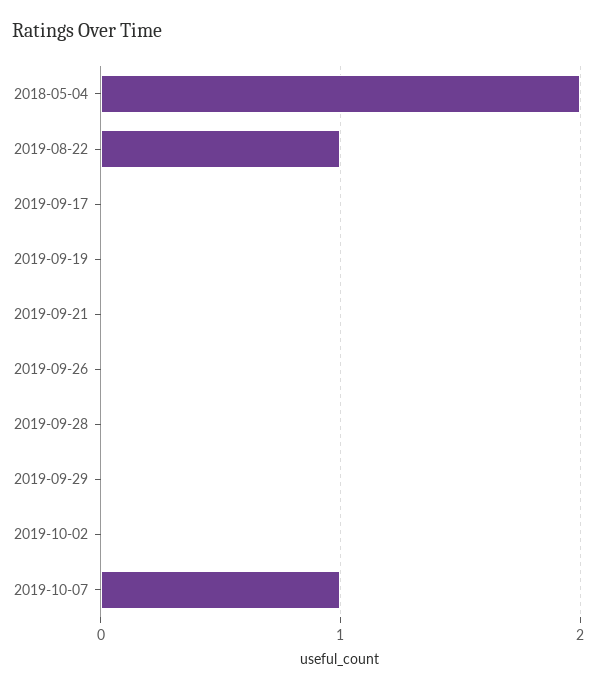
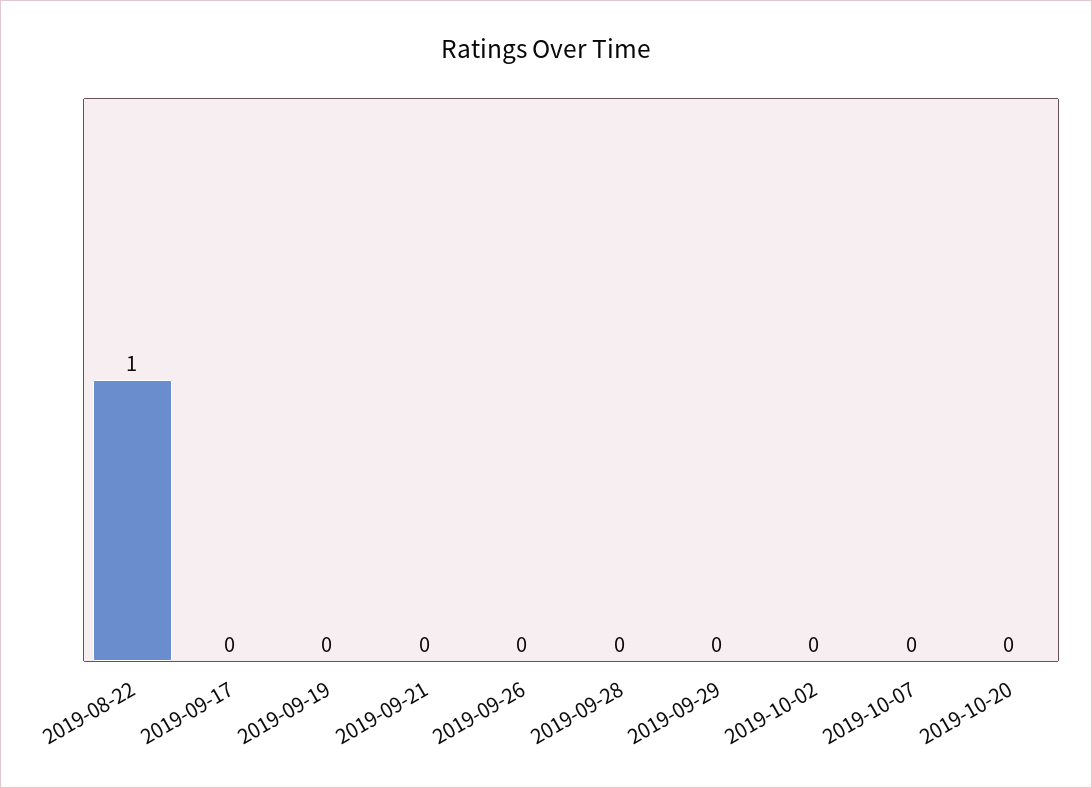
2018-05-04: 2 -> none
2019-10-07: 1 -> 0
2019-10-20: none -> 0

